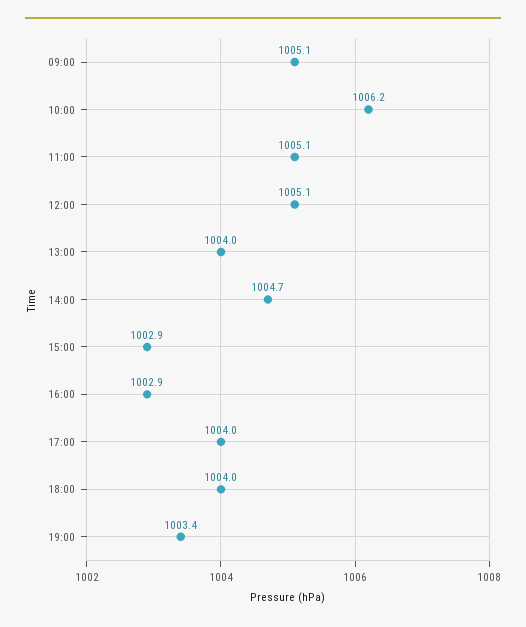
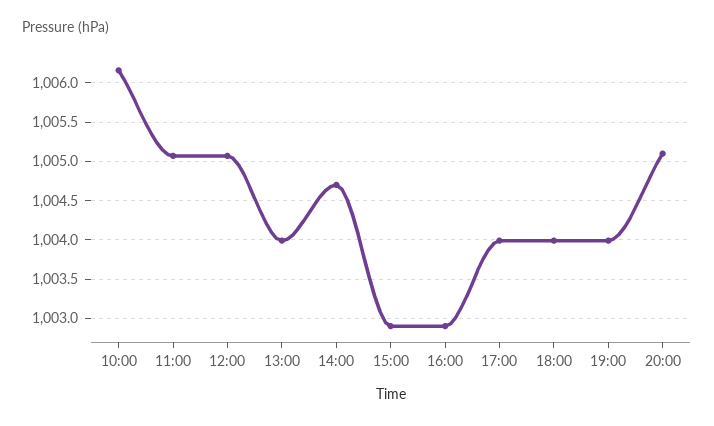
09:00: 1005.1 -> none
19:00: 1003.4 -> 1004
20:00: none -> 1005.1

